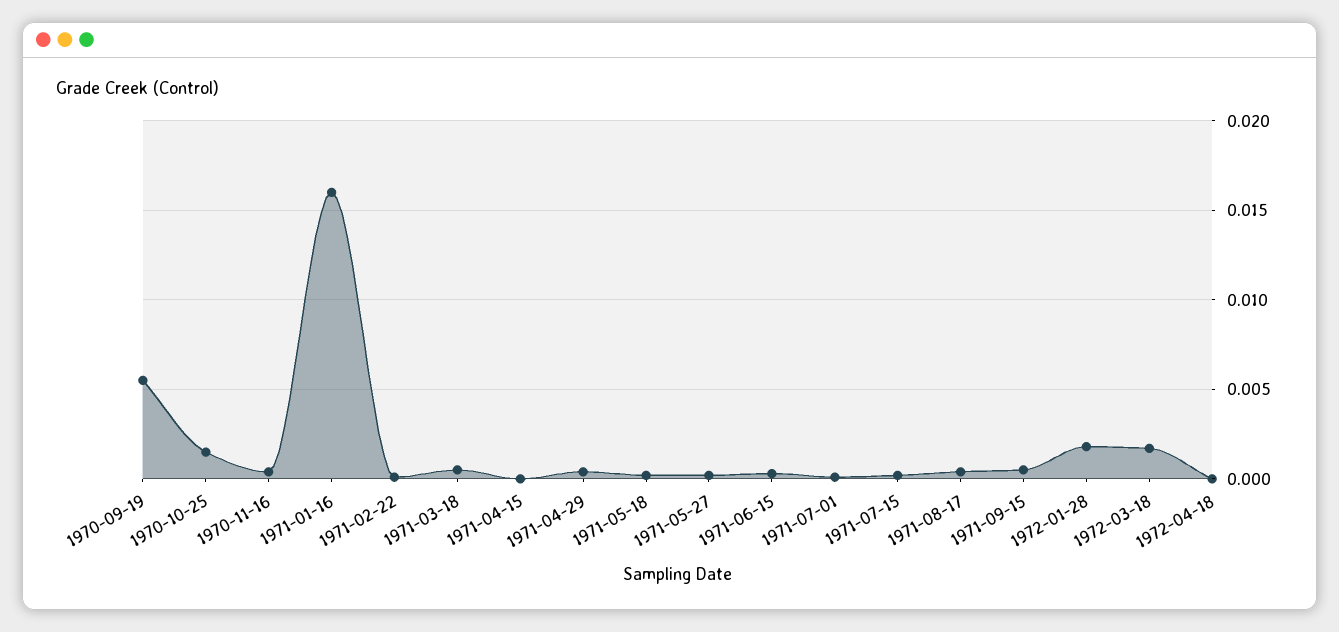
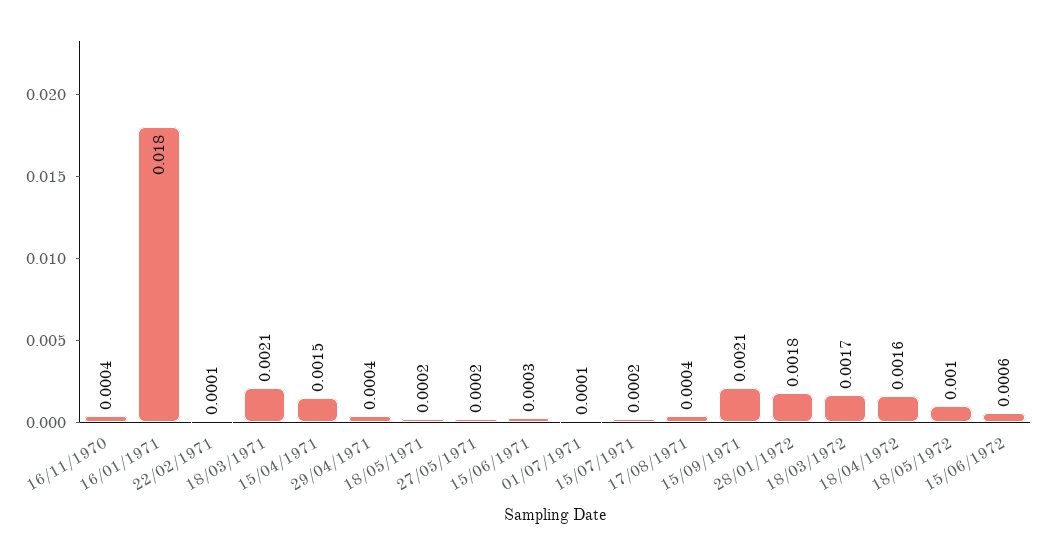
1970-09-19: 0.0055 -> none
1970-10-25: 0.0015 -> none
1971-01-16: 0.016 -> 0.018
1971-03-18: 0.0005 -> 0.0021
1971-04-15: 0 -> 0.0015
1971-09-15: 0.0005 -> 0.0021
1972-04-18: 0 -> 0.0016
18/05/1972: none -> 0.001
15/06/1972: none -> 0.0006

